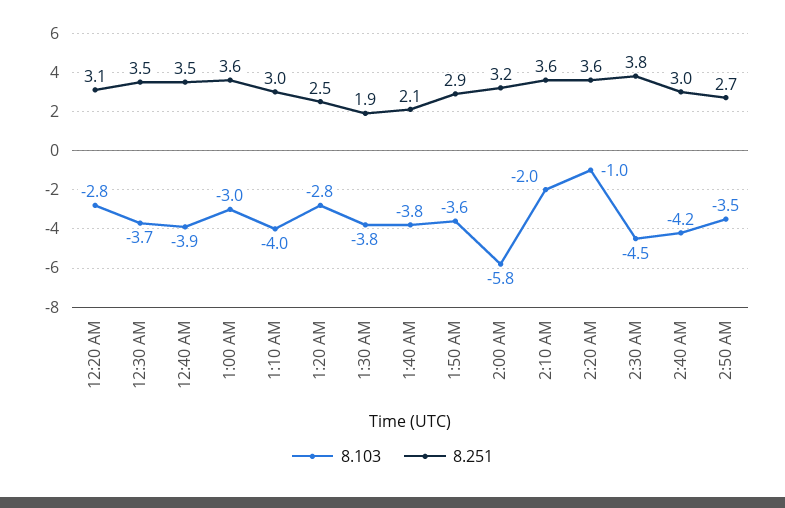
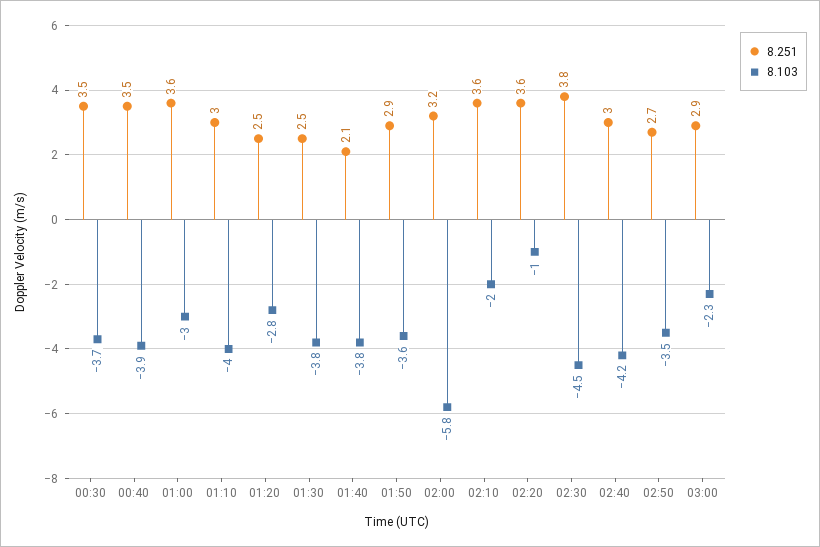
8.103, 12:20 AM: -2.8 -> none
8.251, 12:20 AM: 3.1 -> none
8.251, 1:30 AM: 1.9 -> 2.5
8.251, 03:00: none -> 2.9
8.103, 03:00: none -> -2.3

